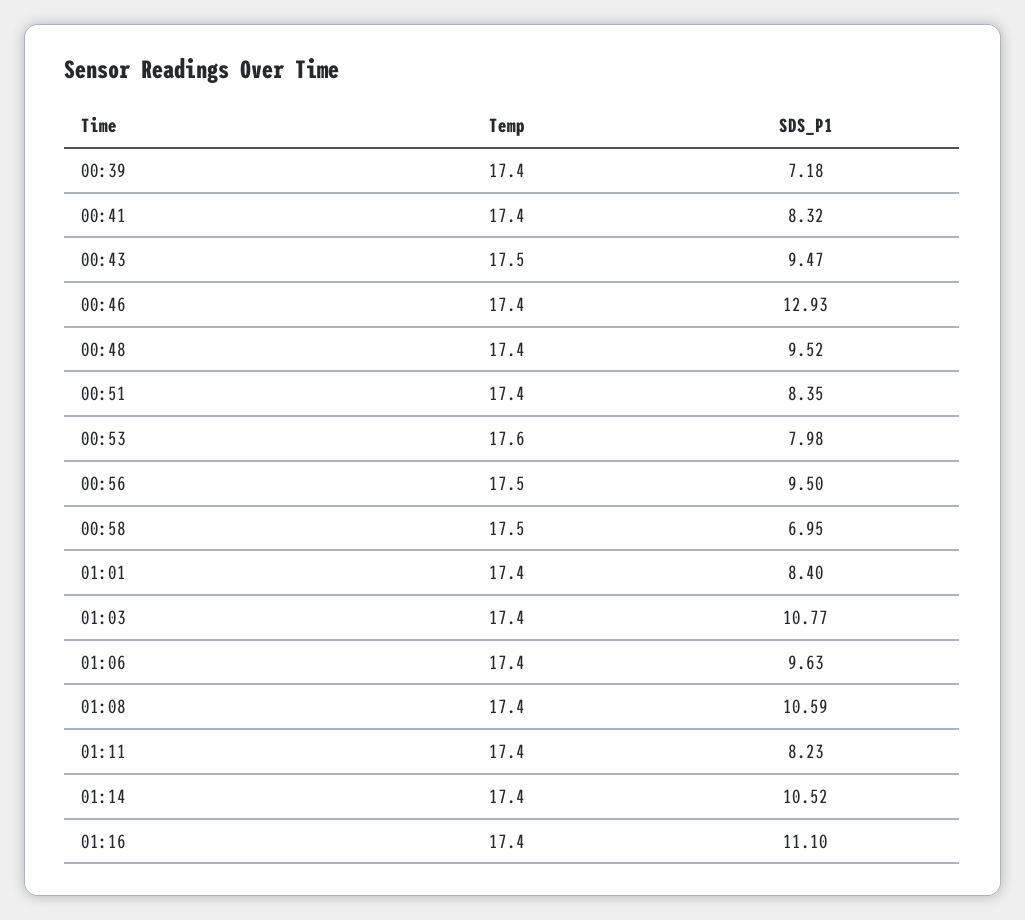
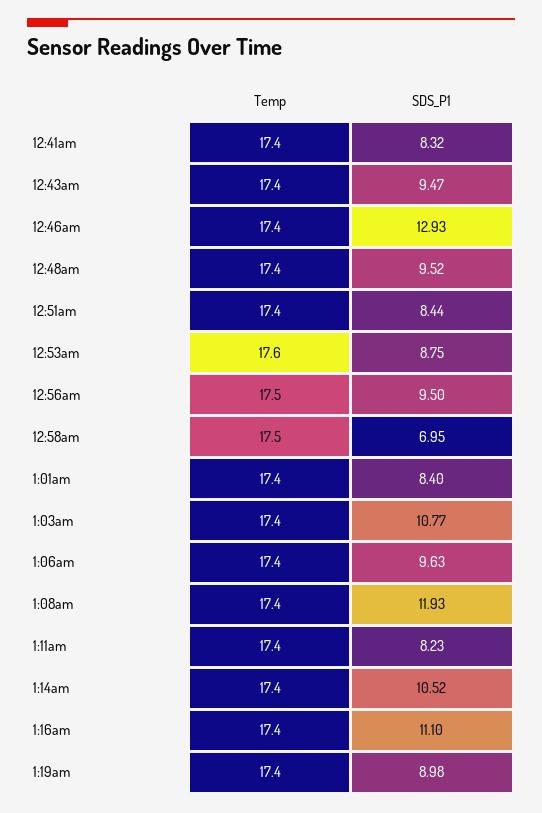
Temp, 00:39: 17.4 -> none
SDS_P1, 00:39: 7.18 -> none
Temp, 00:43: 17.5 -> 17.4
SDS_P1, 00:51: 8.35 -> 8.44
SDS_P1, 00:53: 7.98 -> 8.75
SDS_P1, 01:08: 10.59 -> 11.93
Temp, 1:19am: none -> 17.4
SDS_P1, 1:19am: none -> 8.98

